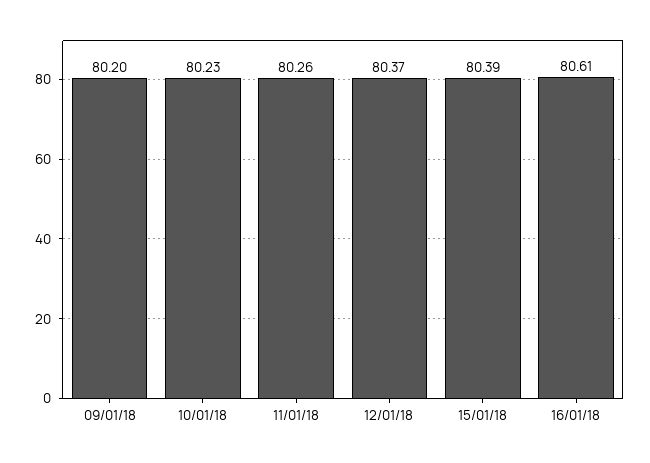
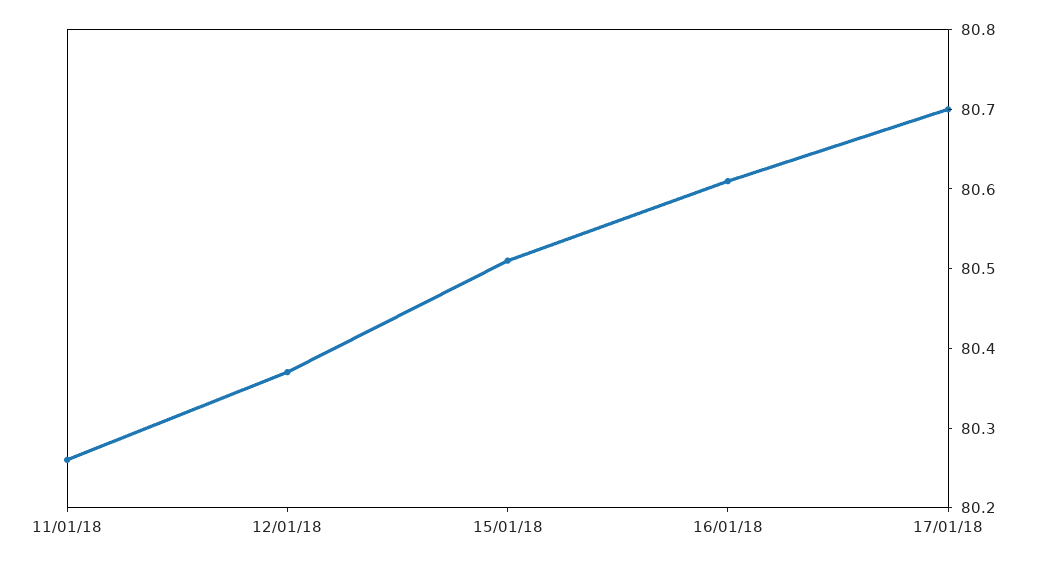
09/01/18: 80.2 -> none
10/01/18: 80.23 -> none
15/01/18: 80.39 -> 80.5
17/01/18: none -> 80.7

